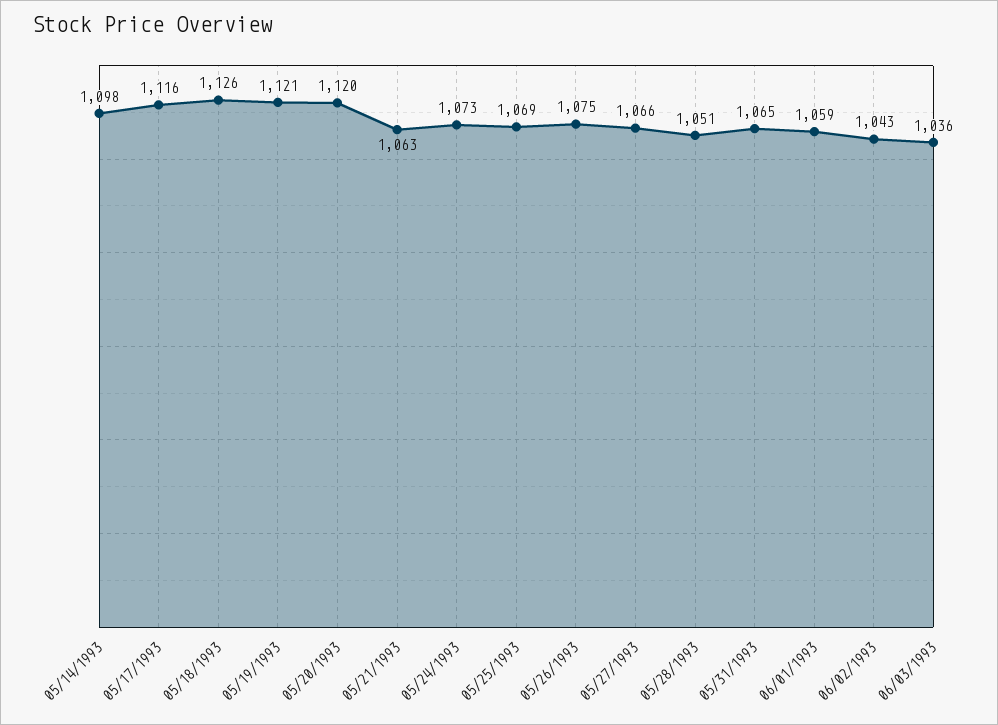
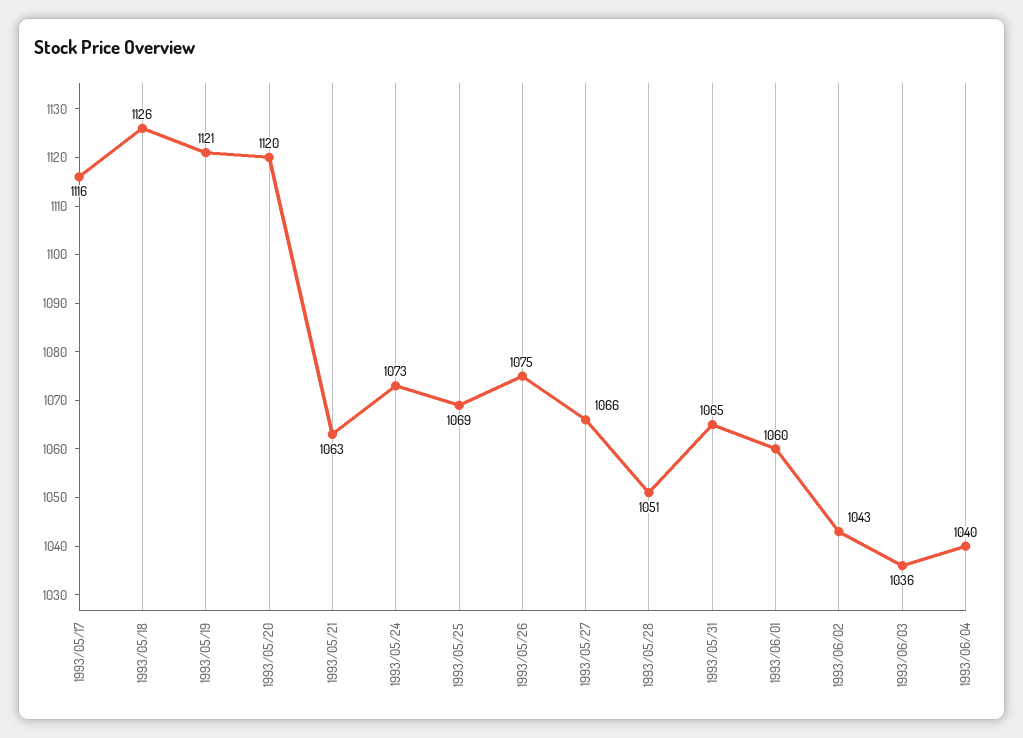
05/14/1993: 1098 -> none
06/01/1993: 1059 -> 1060
1993/06/04: none -> 1040

